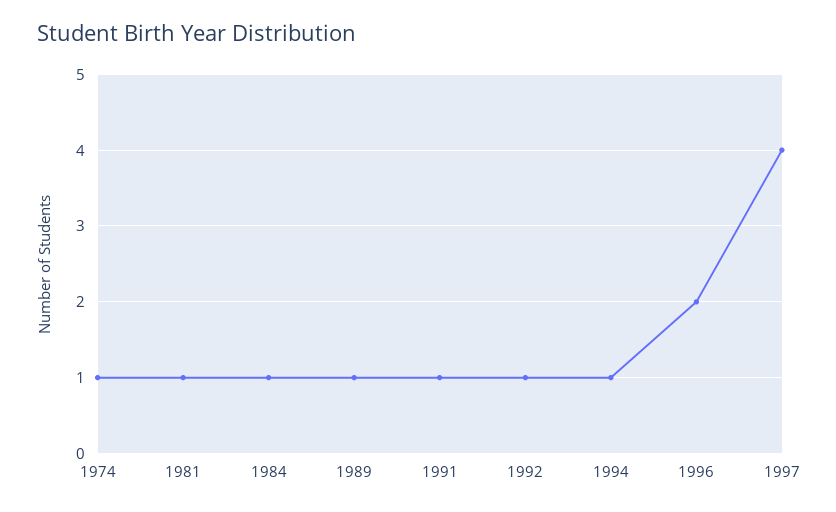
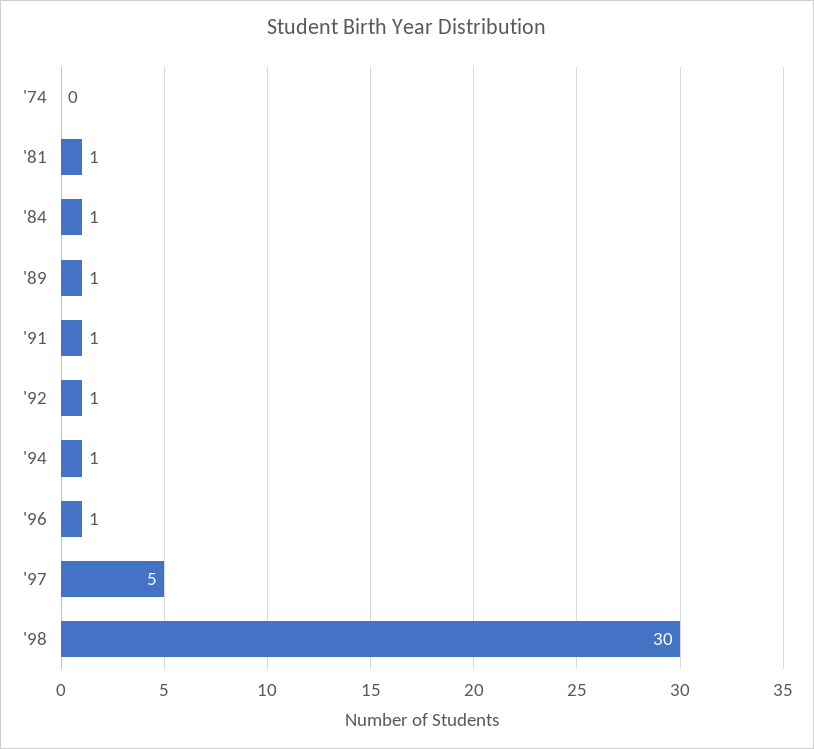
1974: 1 -> 0
1996: 2 -> 1
1997: 4 -> 5
'98: none -> 30

